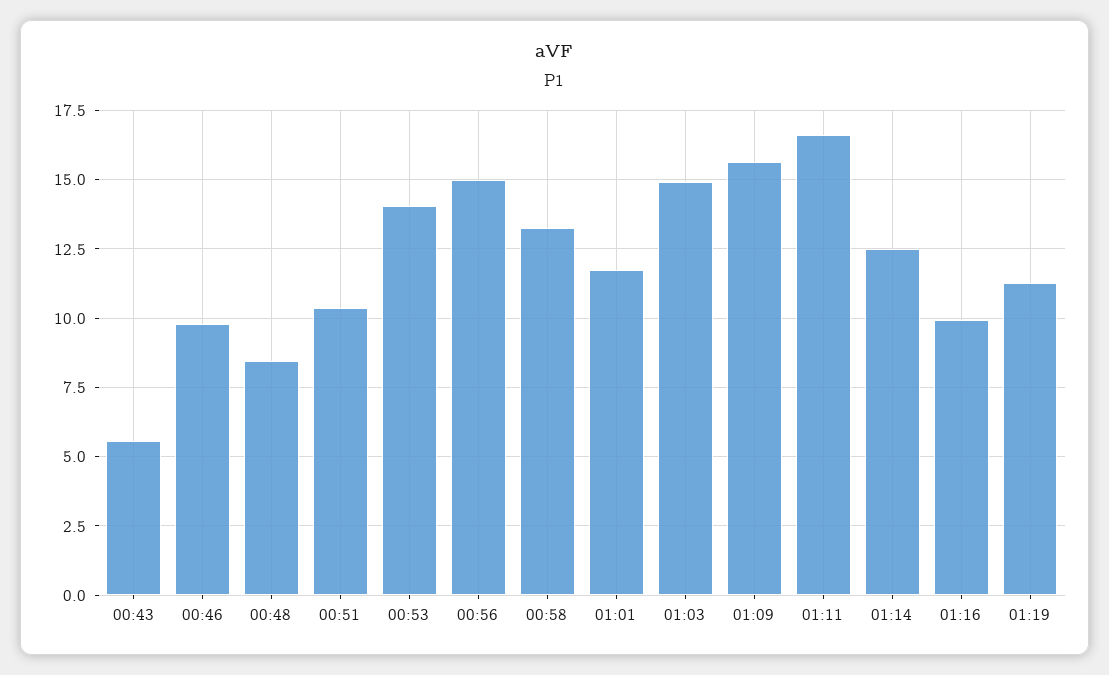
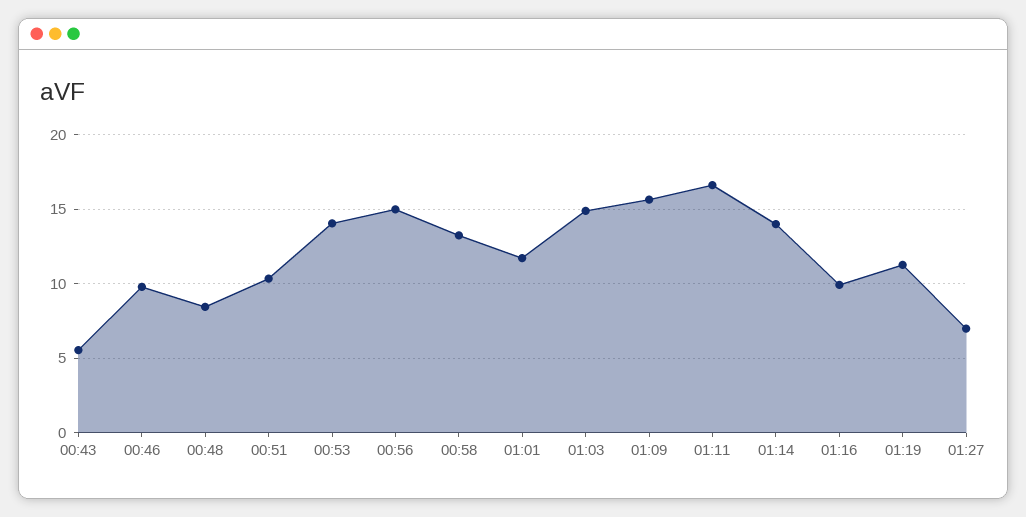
01:14: 12.5 -> 14
01:27: none -> 7

